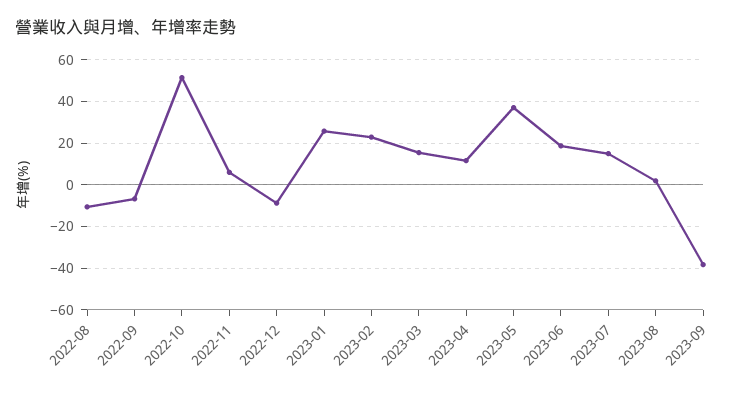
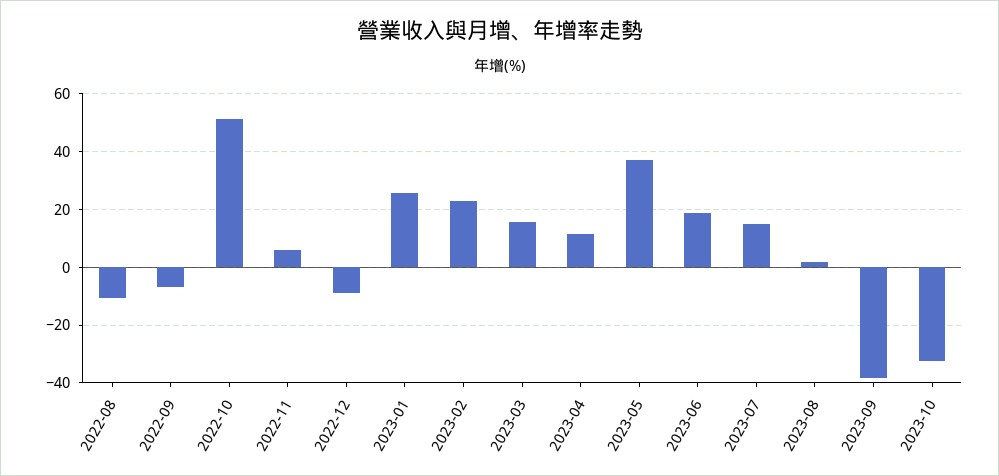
2023-10: none -> -32.5

